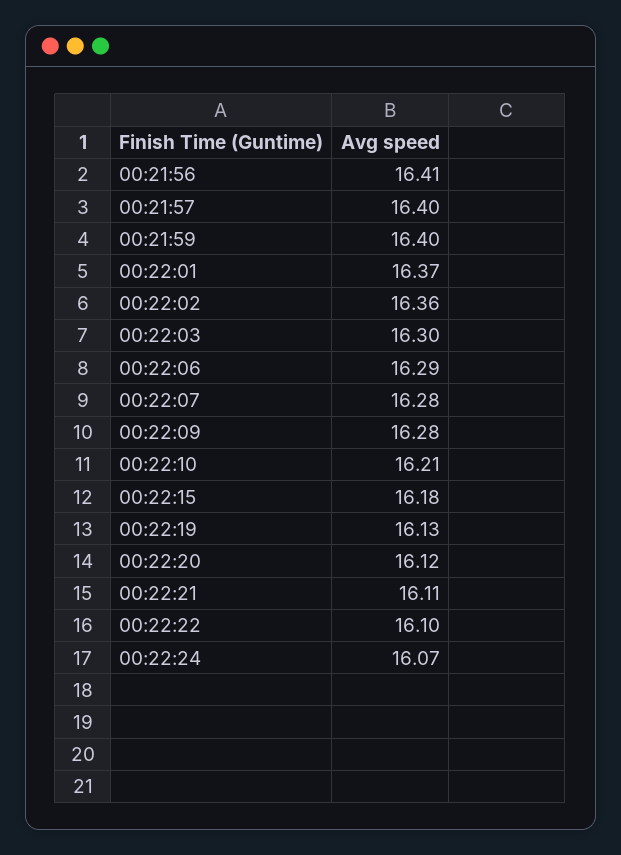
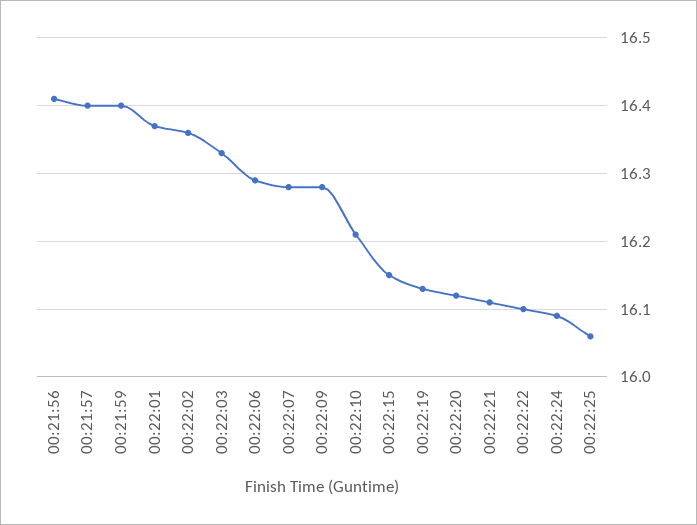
00:22:03: 16.3 -> 16.33
00:22:15: 16.18 -> 16.15
00:22:24: 16.07 -> 16.09
00:22:25: none -> 16.06

